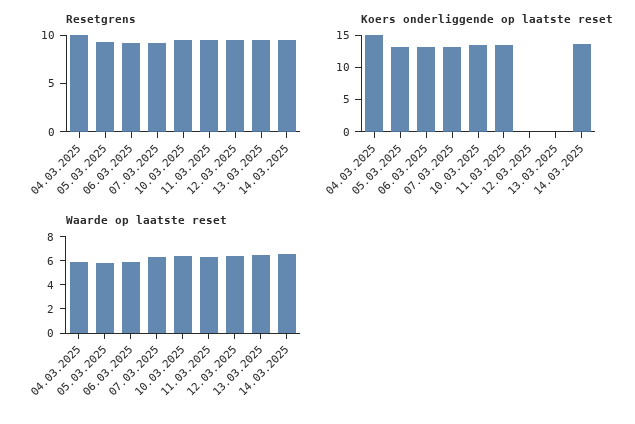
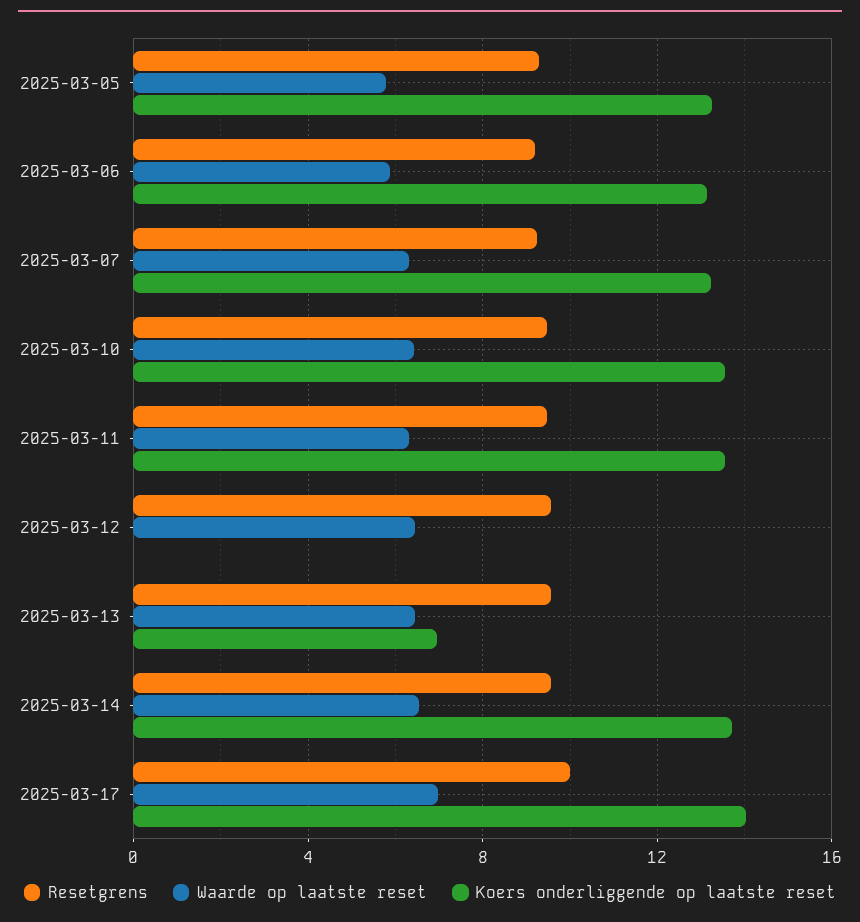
Resetgrens, 04.03.2025: 10 -> none
Koers onderliggende op laatste reset, 04.03.2025: 15 -> none
Koers onderliggende op laatste reset, 13.03.2025: 0 -> 7
Waarde op laatste reset, 04.03.2025: 6 -> none
Resetgrens, 2025-03-17: none -> 10
Waarde op laatste reset, 2025-03-17: none -> 7
Koers onderliggende op laatste reset, 2025-03-17: none -> 14

